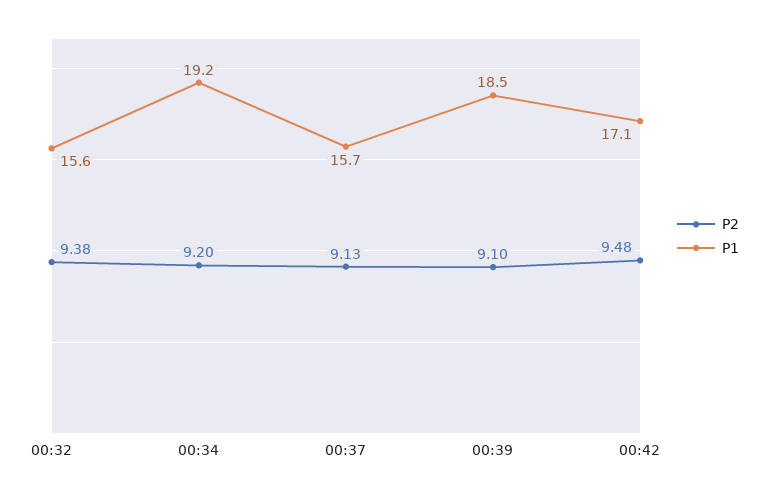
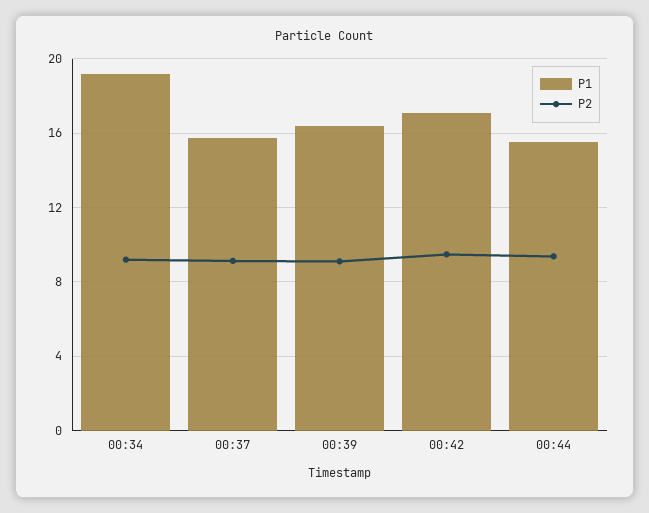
P2, 00:32: 9.38 -> none
P1, 00:32: 15.6 -> none
P1, 00:39: 18.5 -> 16.5
P1, 00:44: none -> 15.5
P2, 00:44: none -> 9.5

